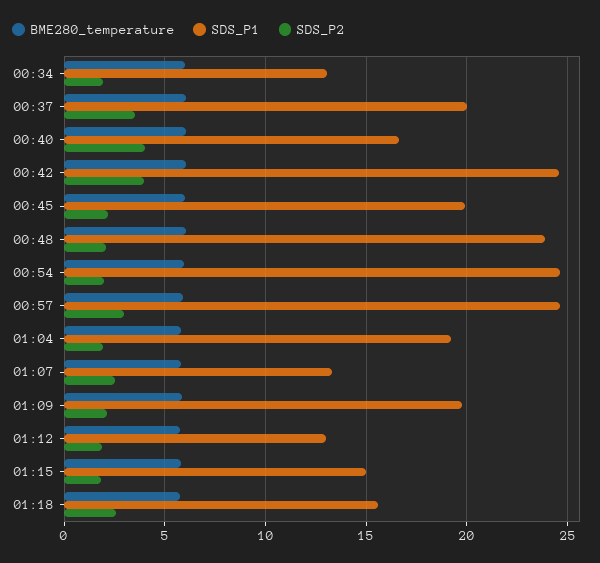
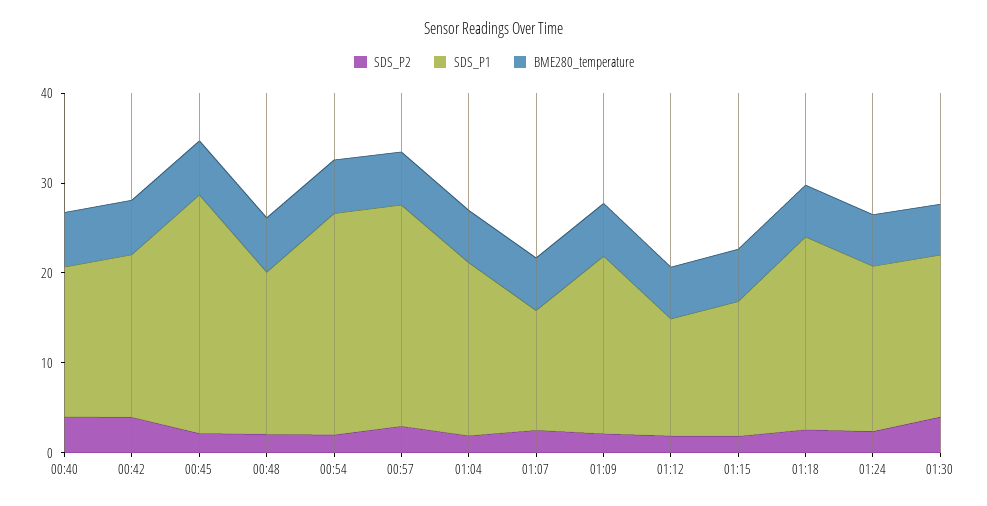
BME280_temperature, 00:34: 6 -> none
SDS_P1, 00:34: 13 -> none
SDS_P2, 00:34: 2 -> none
BME280_temperature, 00:37: 6 -> none
SDS_P1, 00:37: 20 -> none
SDS_P2, 00:37: 3.5 -> none
SDS_P1, 00:42: 24.5 -> 18
SDS_P1, 00:45: 20 -> 26
SDS_P1, 00:48: 24 -> 18
SDS_P1, 01:18: 15.5 -> 22
SDS_P2, 01:24: none -> 2
SDS_P1, 01:24: none -> 18
BME280_temperature, 01:24: none -> 6
SDS_P2, 01:30: none -> 4
SDS_P1, 01:30: none -> 18
BME280_temperature, 01:30: none -> 6

